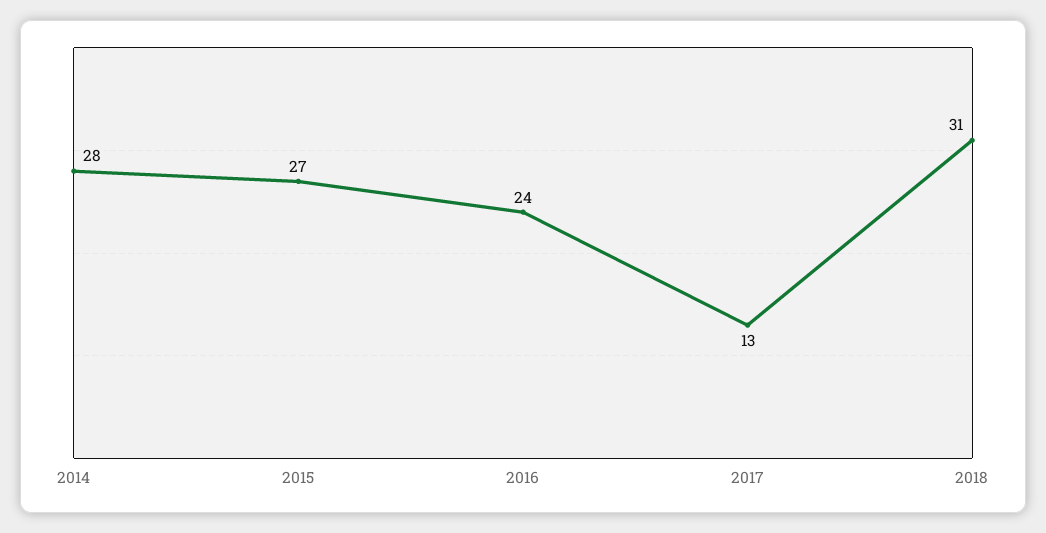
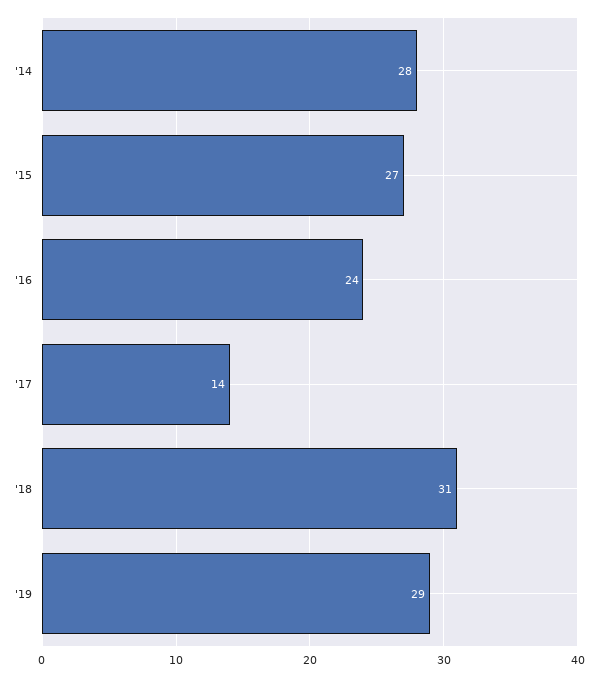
2017: 13 -> 14
'19: none -> 29

